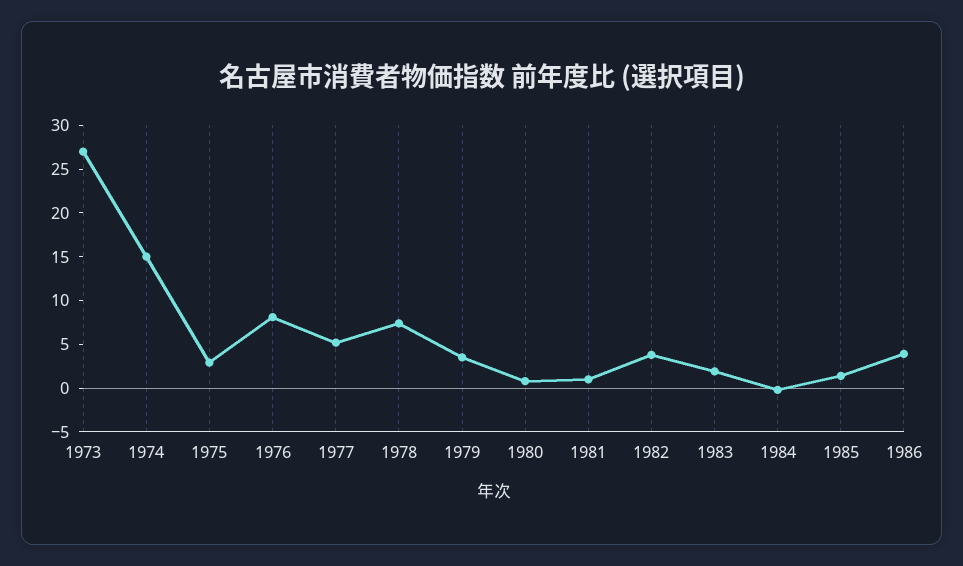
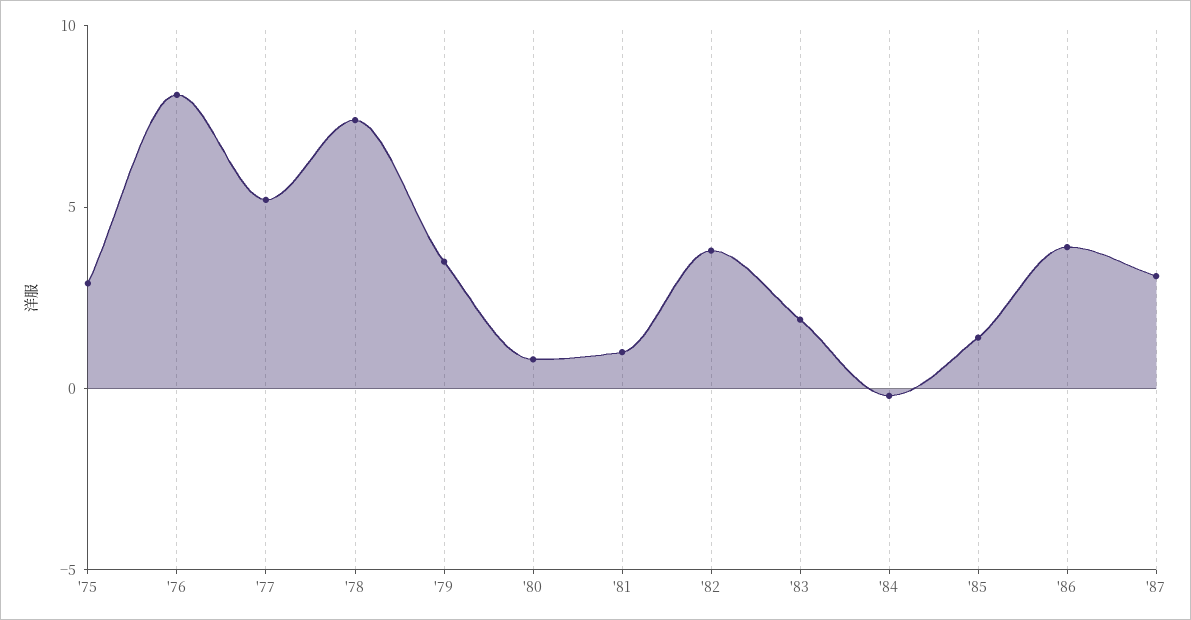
1973: 27 -> none
1974: 15 -> none
'87: none -> 3

